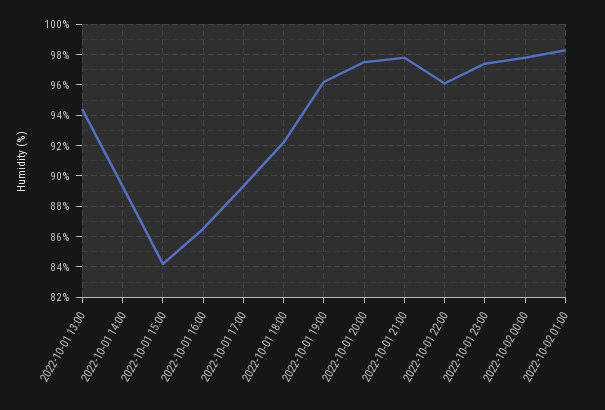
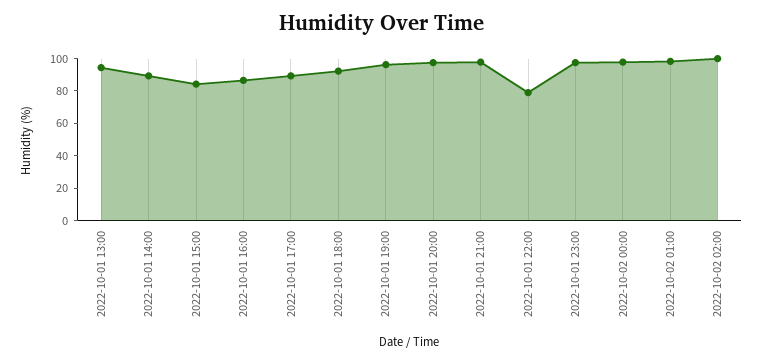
2022-10-01 22:00: 96 -> 80
2022-10-02 02:00: none -> 100

